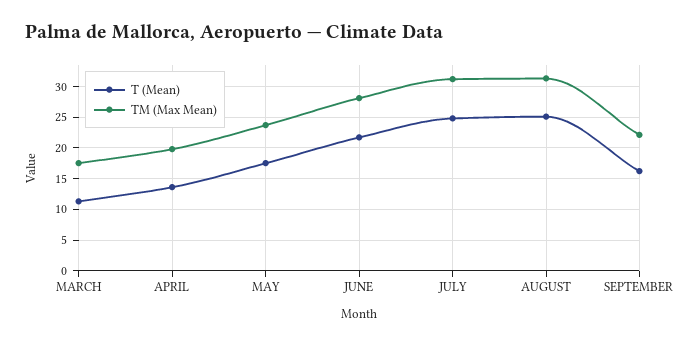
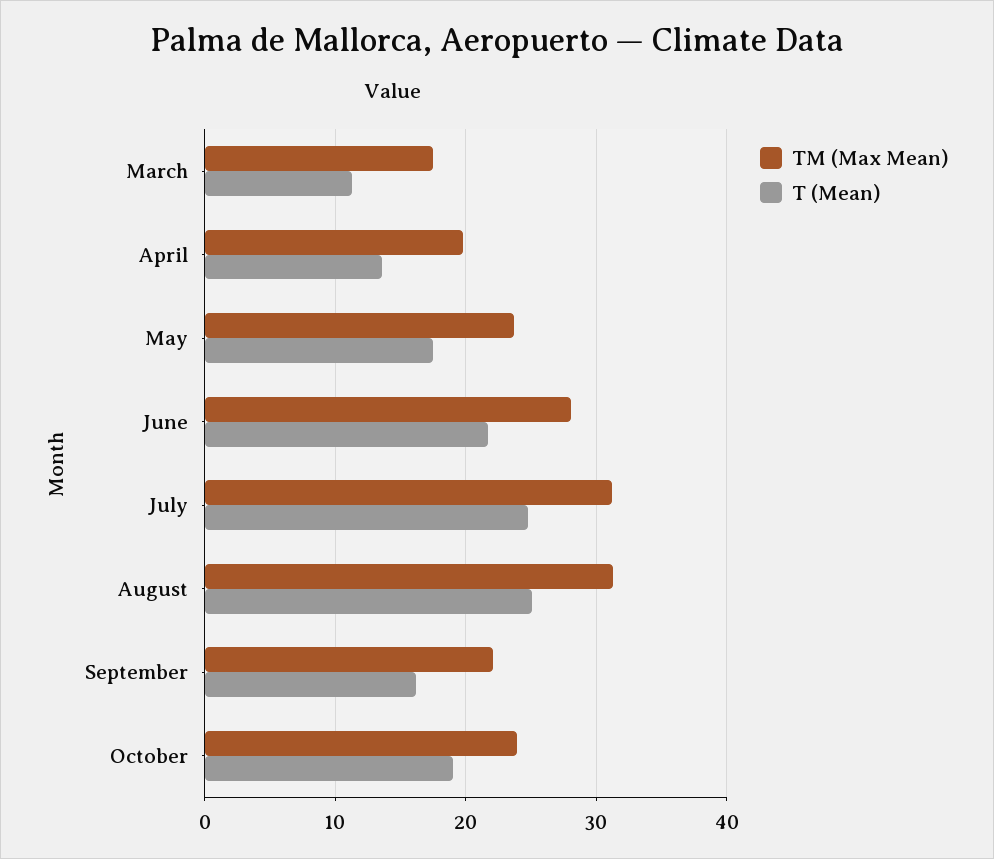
TM (Max Mean), October: none -> 24
T (Mean), October: none -> 19

